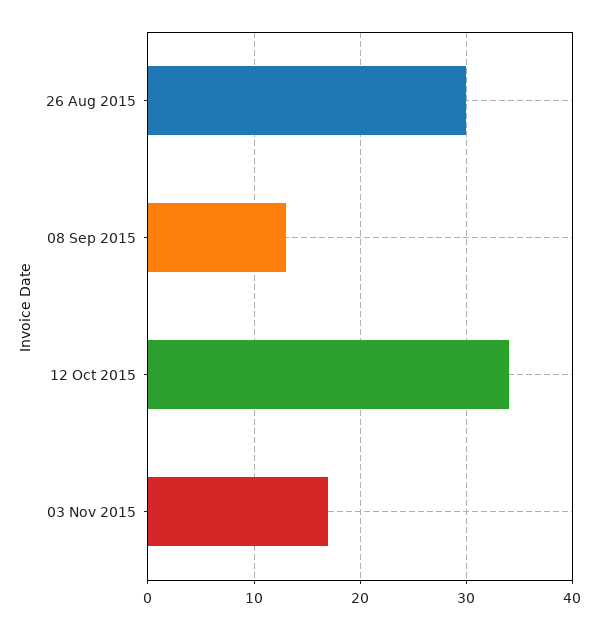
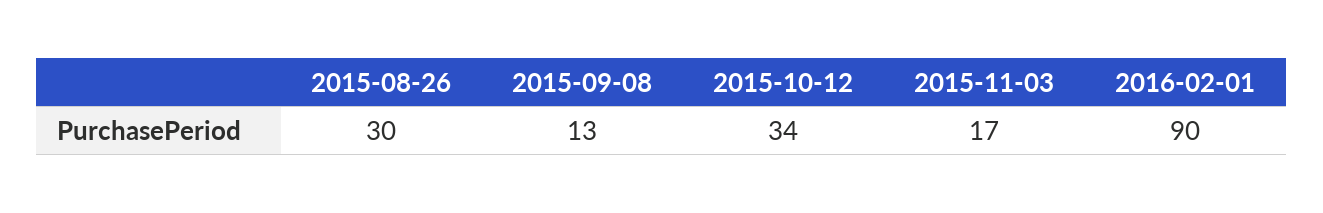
2016-02-01: none -> 90

